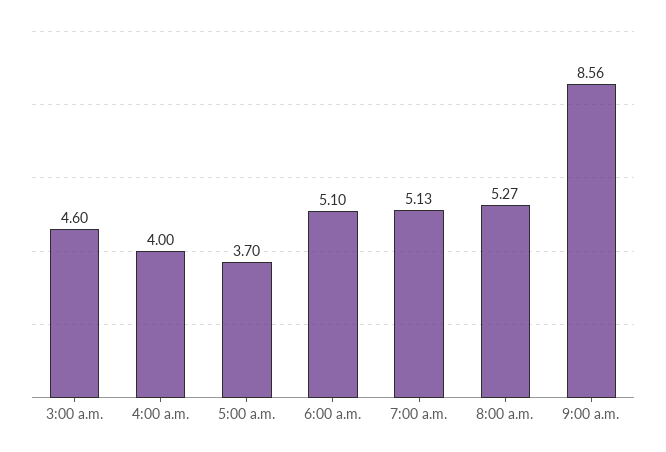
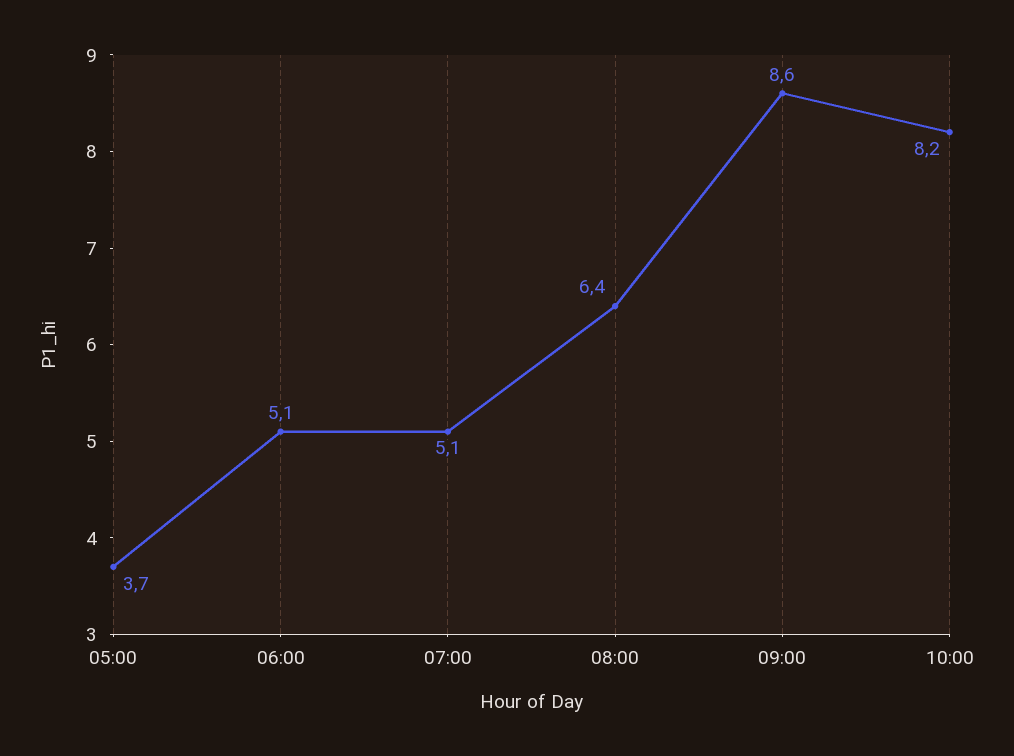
3:00 a.m.: 4.6 -> none
4:00 a.m.: 4 -> none
8:00 a.m.: 5.27 -> 6.4
10:00: none -> 8.2

